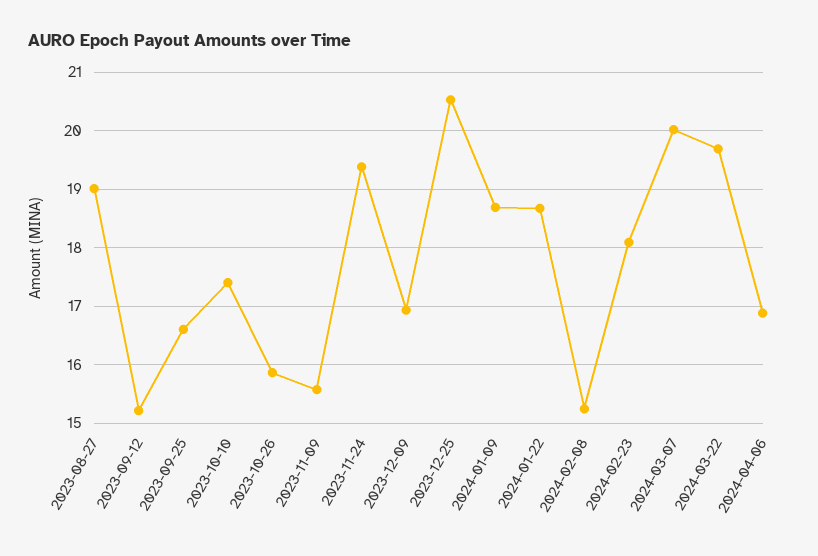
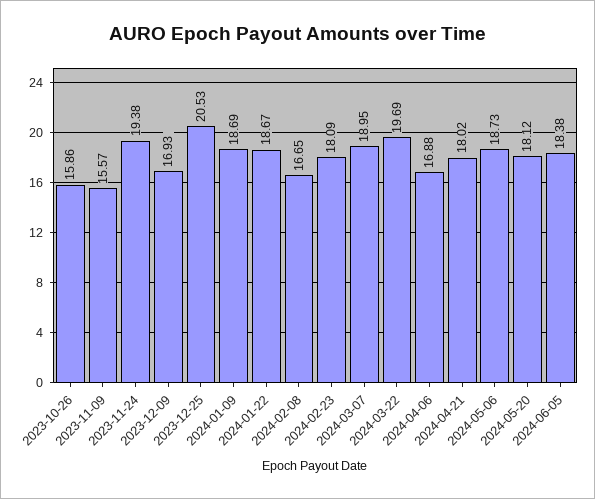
2023-08-27: 19 -> none
2023-09-12: 15.2 -> none
2023-09-25: 16.6 -> none
2023-10-10: 17.4 -> none
2024-02-08: 15.2 -> 16.65
2024-03-07: 20 -> 18.95
2024-04-21: none -> 18.02
2024-05-06: none -> 18.73
2024-05-20: none -> 18.12
2024-06-05: none -> 18.38

